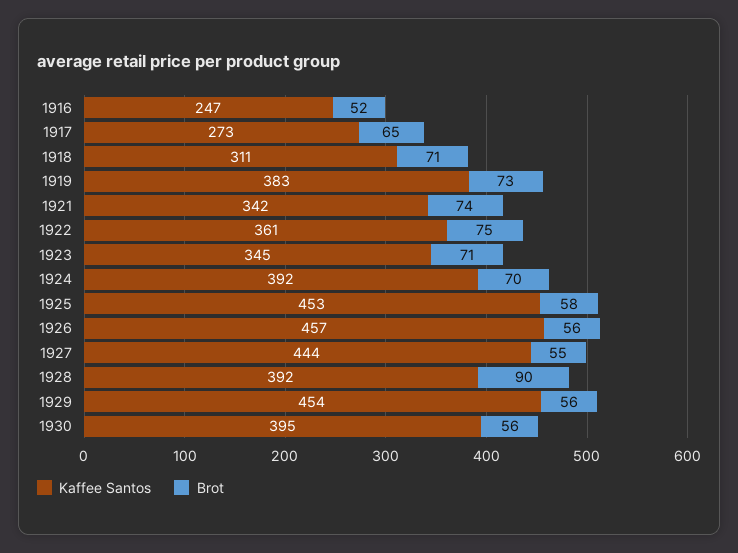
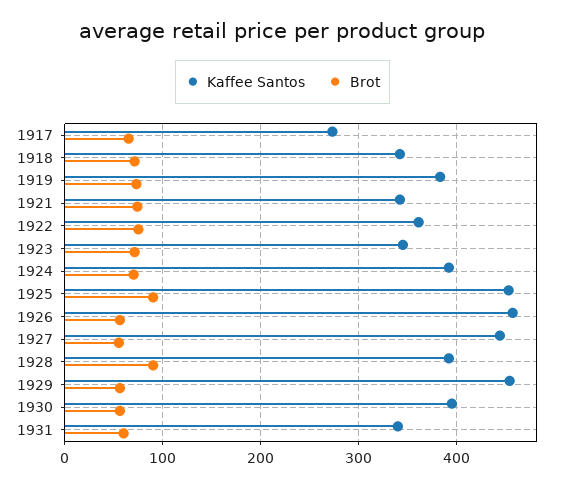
Kaffee Santos, 1916: 247 -> none
Brot, 1916: 52 -> none
Kaffee Santos, 1918: 311 -> 340
Brot, 1925: 58 -> 90
Kaffee Santos, 1931: none -> 340
Brot, 1931: none -> 60

